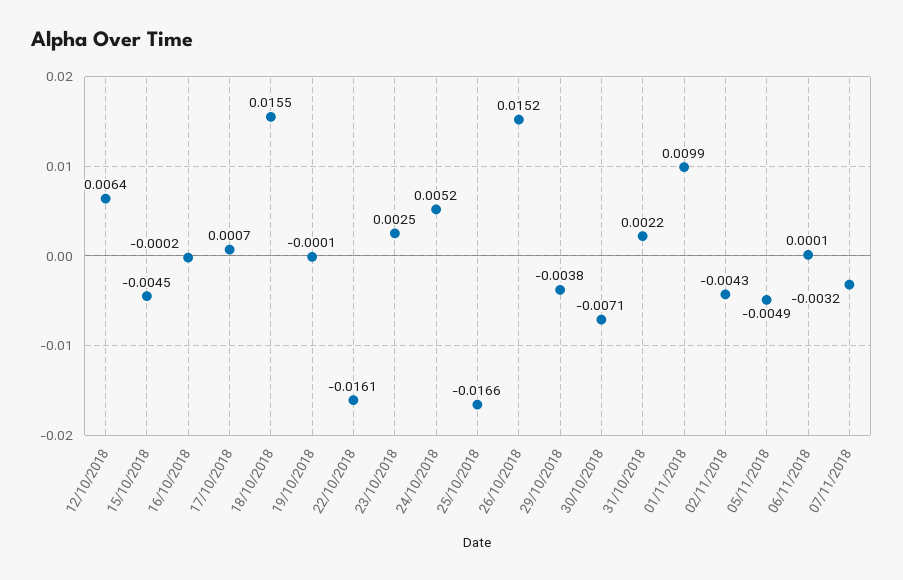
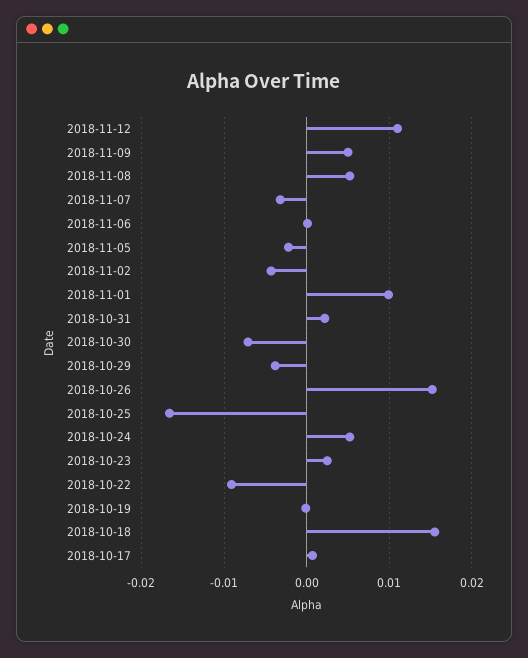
12/10/2018: 0.0064 -> none
15/10/2018: -0.0045 -> none
16/10/2018: -0.0002 -> none
22/10/2018: -0.0161 -> -0.009
05/11/2018: -0.0049 -> -0.002
2018-11-12: none -> 0.011
2018-11-09: none -> 0.005
2018-11-08: none -> 0.005

